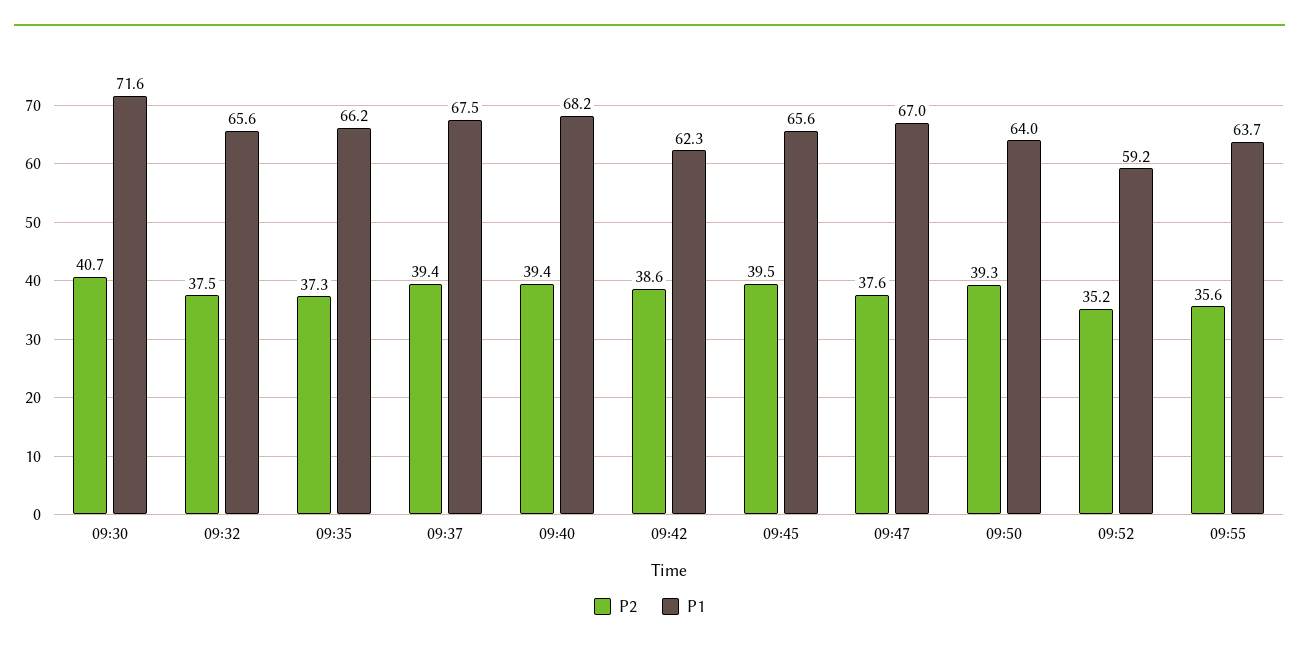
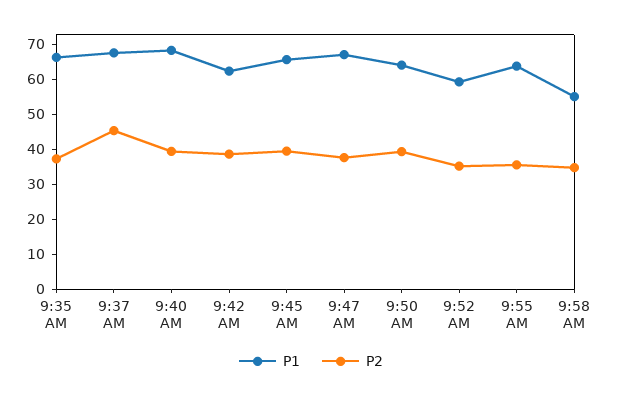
P2, 09:30: 40.7 -> none
P1, 09:30: 71.6 -> none
P2, 09:32: 37.5 -> none
P1, 09:32: 65.6 -> none
P2, 09:37: 39.4 -> 45
P1, 9:58 AM: none -> 55
P2, 9:58 AM: none -> 35

